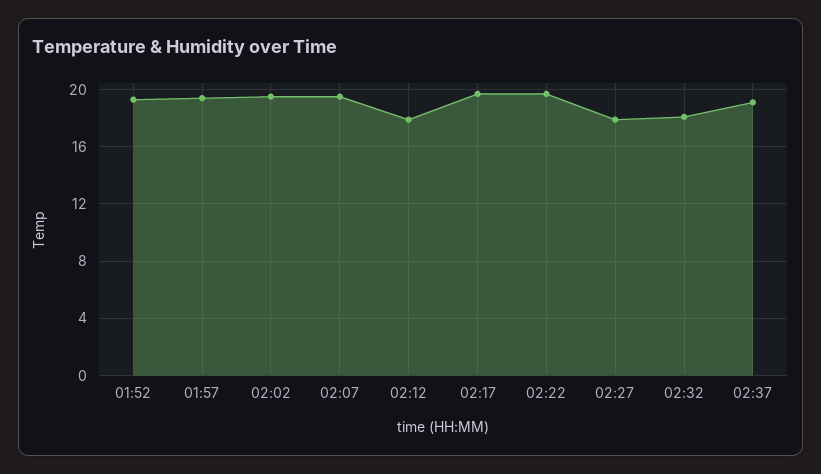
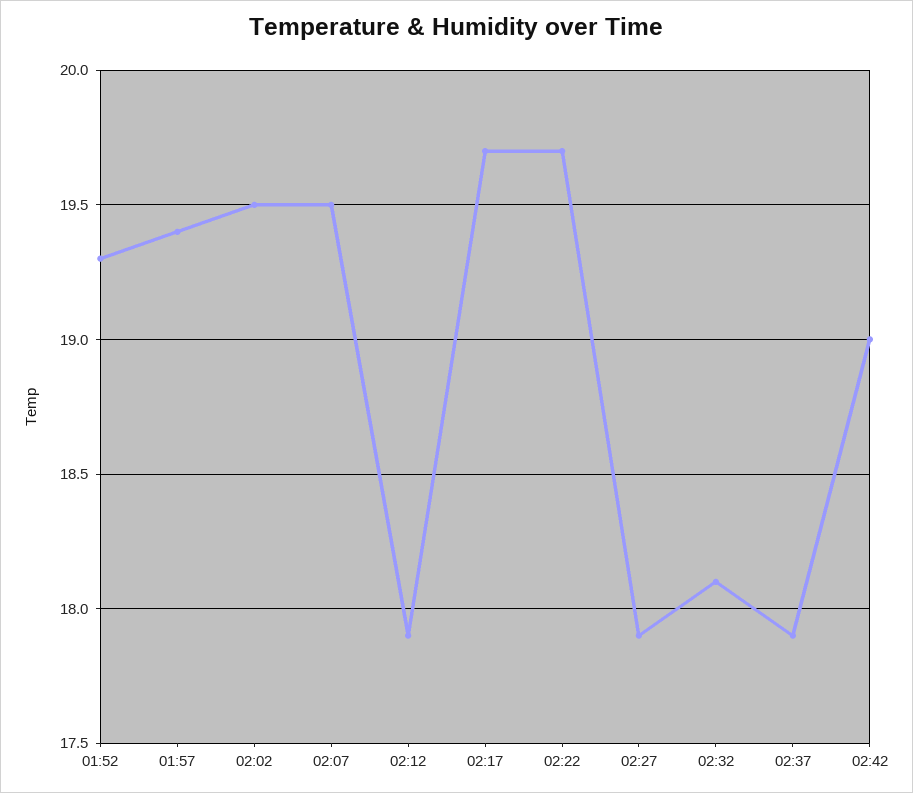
02:37: 19 -> 17.9
02:42: none -> 19

